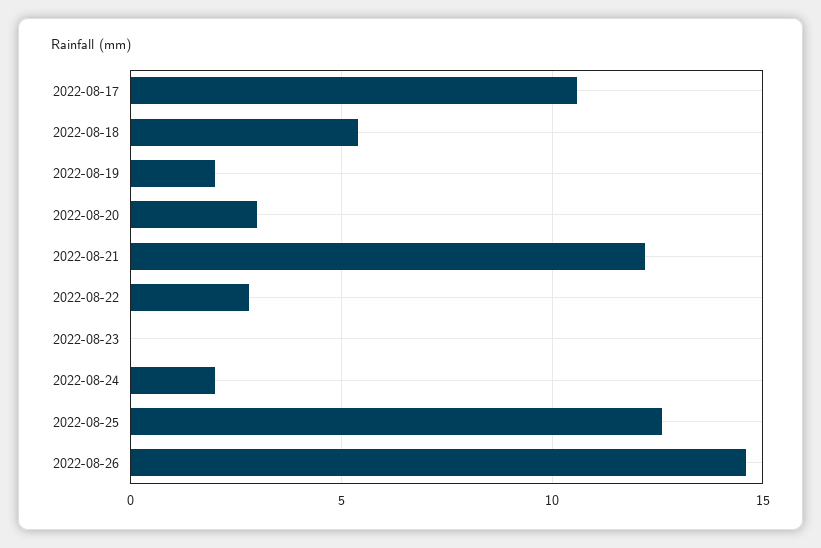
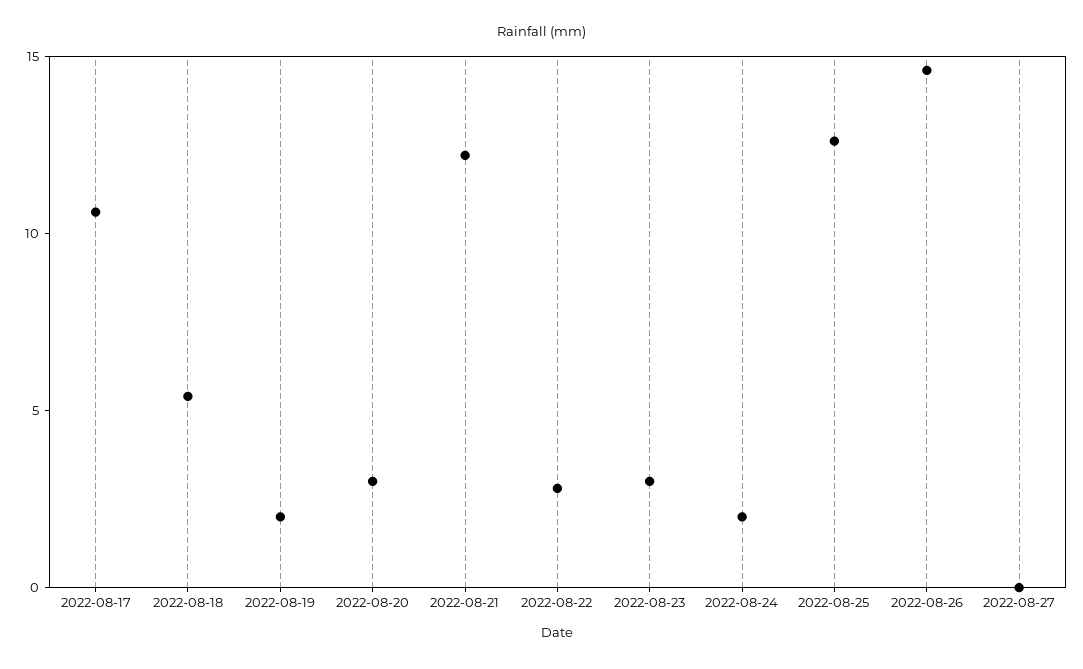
2022-08-23: 0 -> 3
2022-08-27: none -> 0

